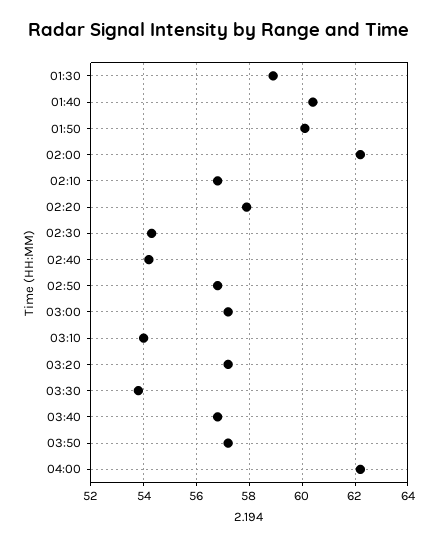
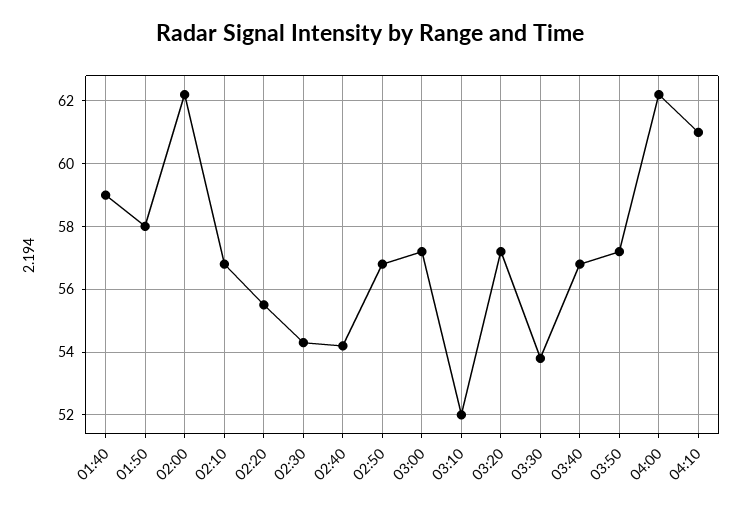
01:30: 59 -> none
01:40: 60.5 -> 59
01:50: 60 -> 58
02:20: 58 -> 55.5
03:10: 54 -> 52
04:10: none -> 61

